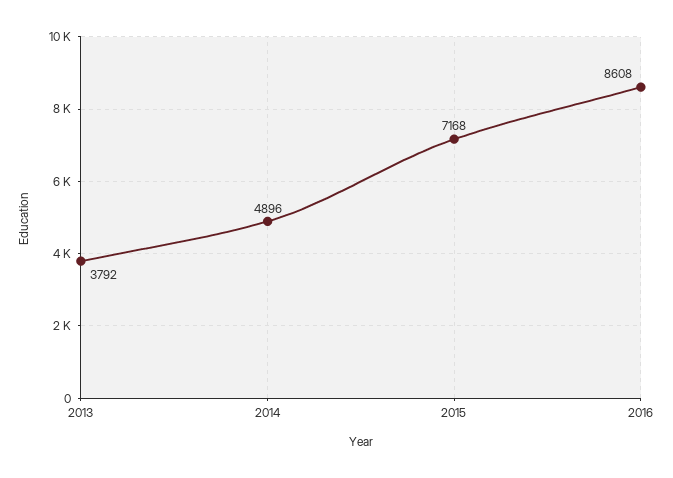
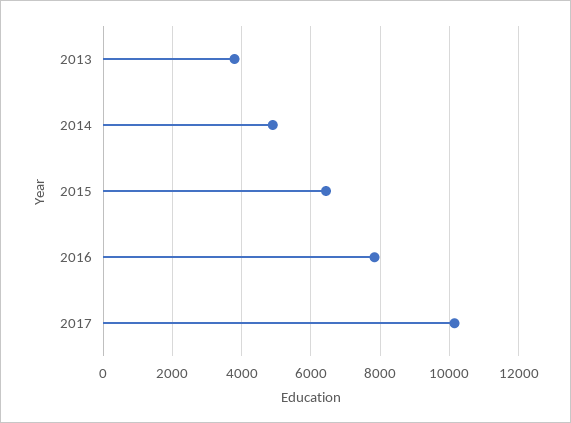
2015: 7168 -> 6400
2016: 8608 -> 7800
2017: none -> 10200

